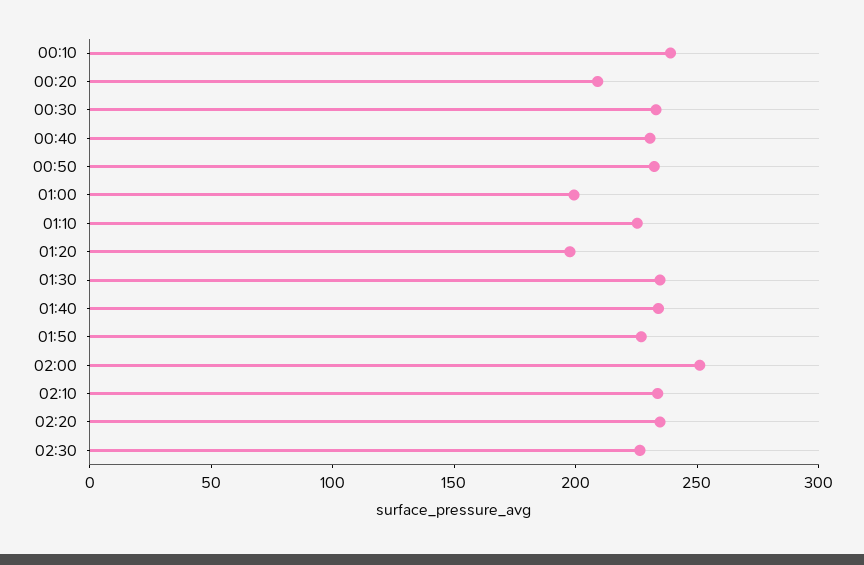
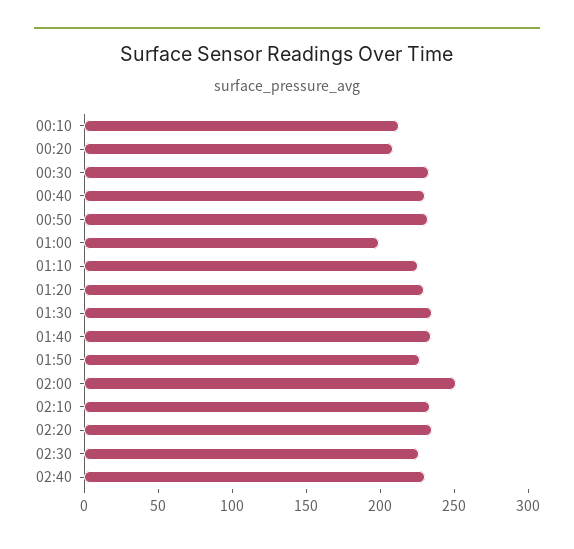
00:10: 240 -> 210
01:20: 200 -> 230
02:40: none -> 230

